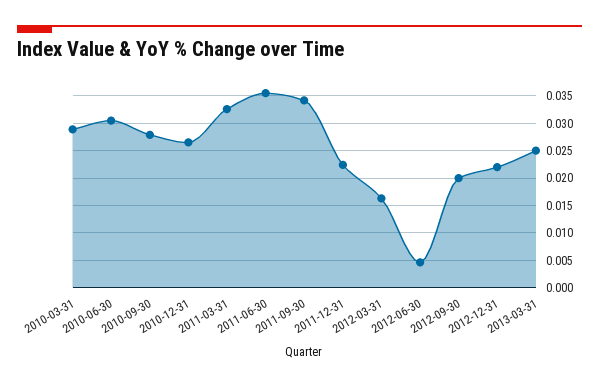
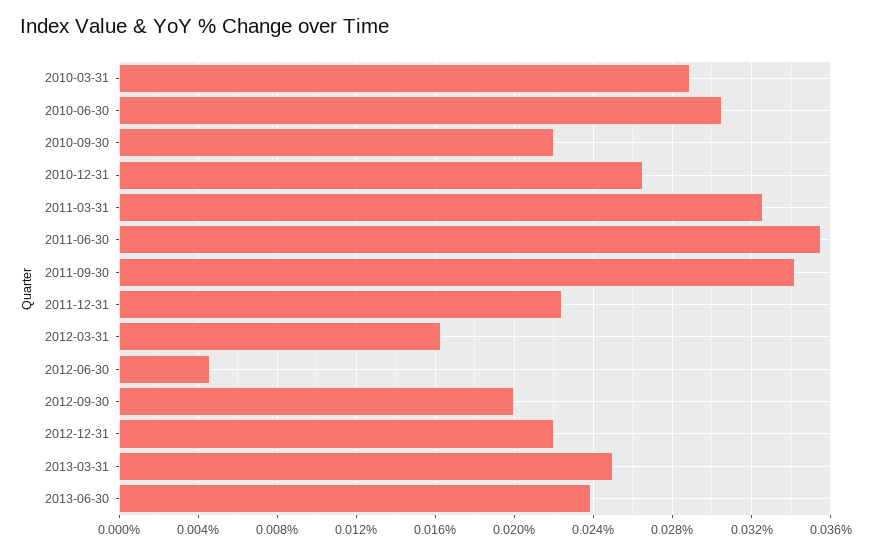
2010-09-30: 0.0275 -> 0.022
2013-06-30: none -> 0.024

